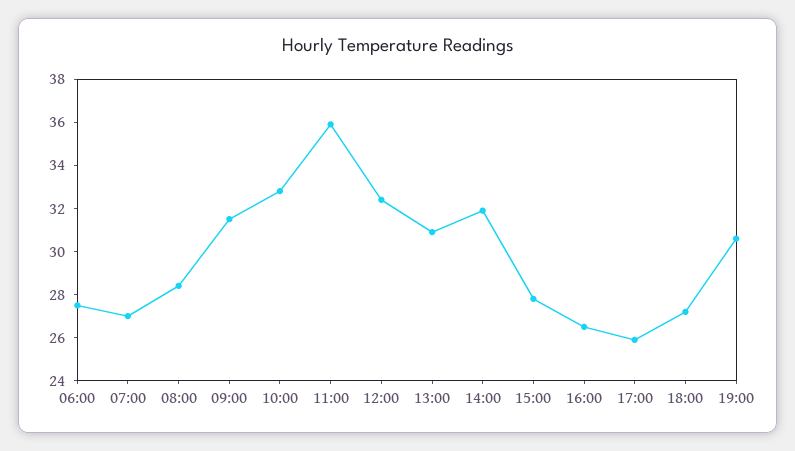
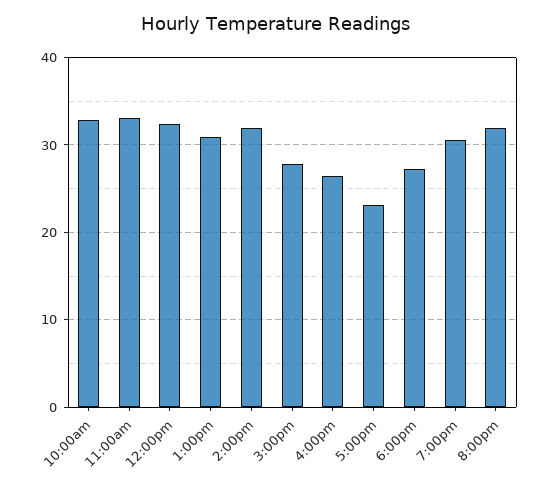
06:00: 27.5 -> none
07:00: 27 -> none
08:00: 28.5 -> none
09:00: 31.5 -> none
11:00: 36 -> 33
17:00: 26 -> 23
8:00pm: none -> 32

